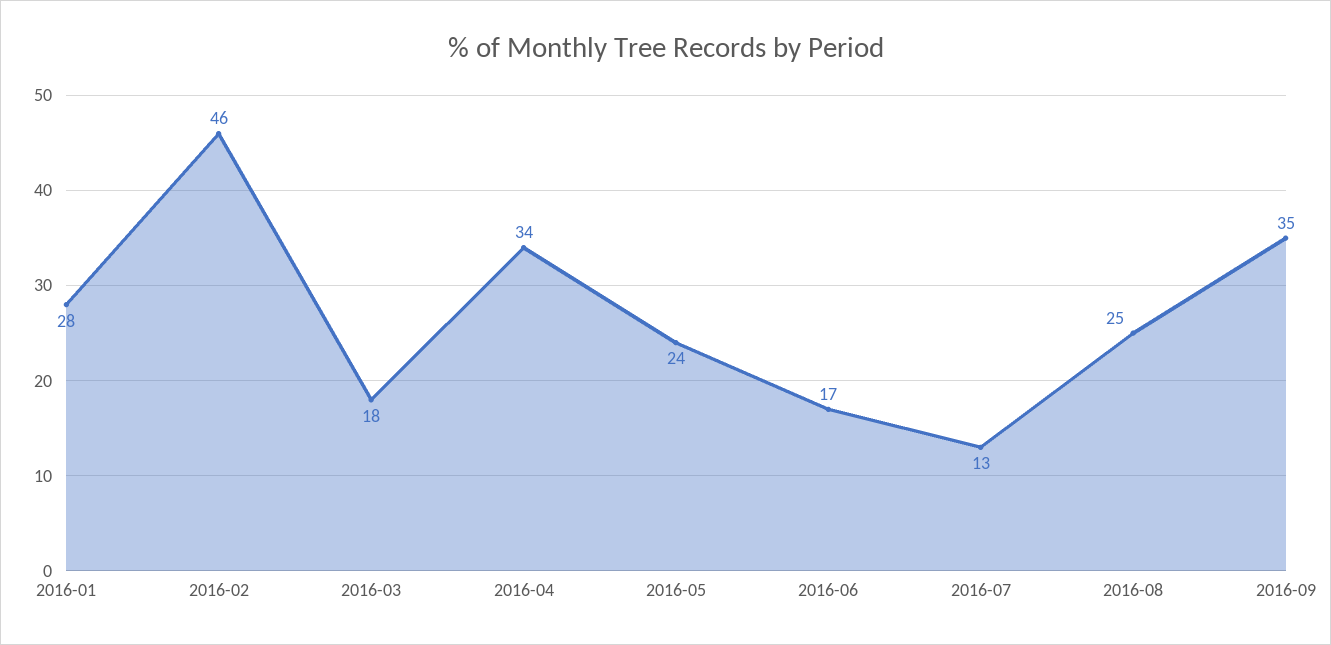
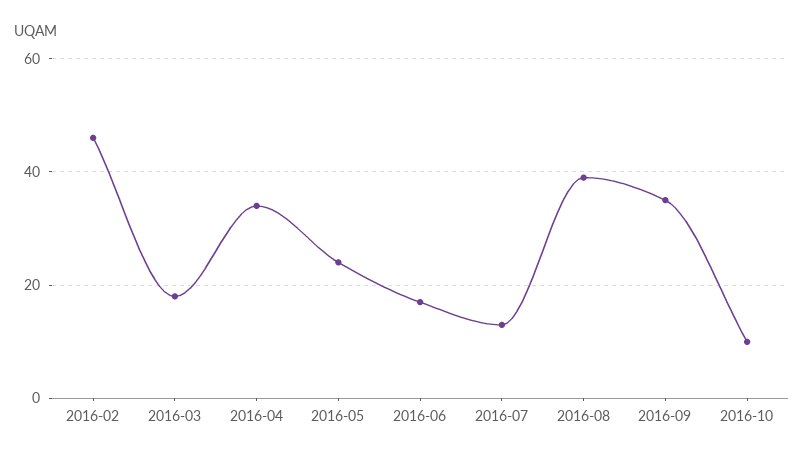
2016-01: 28 -> none
2016-08: 25 -> 40
2016-10: none -> 10

